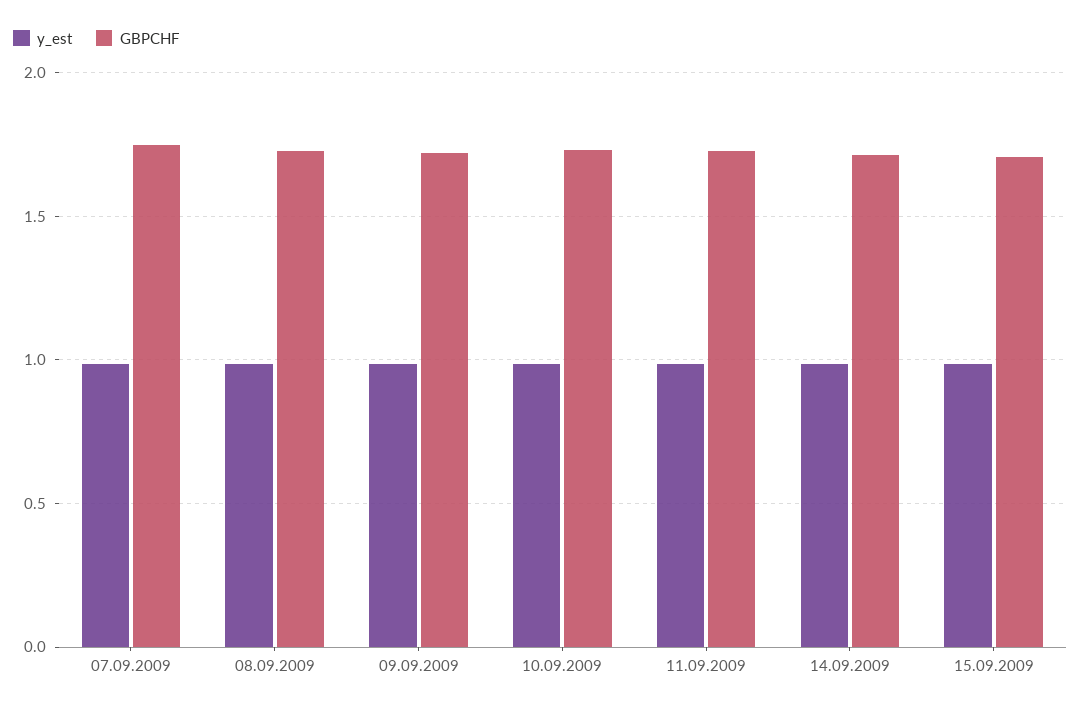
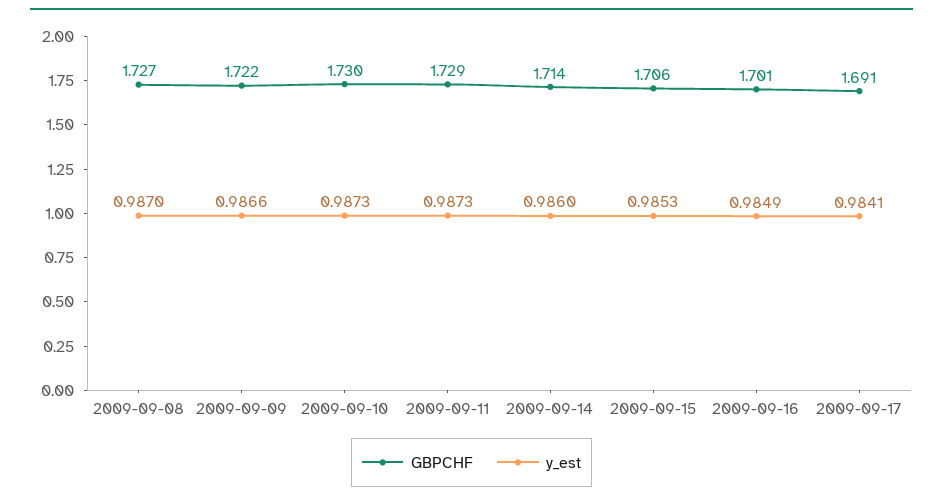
y_est, 07.09.2009: 1 -> none
GBPCHF, 07.09.2009: 1.75 -> none
GBPCHF, 2009-09-16: none -> 1.701
y_est, 2009-09-16: none -> 0.9849
GBPCHF, 2009-09-17: none -> 1.691
y_est, 2009-09-17: none -> 0.9841

